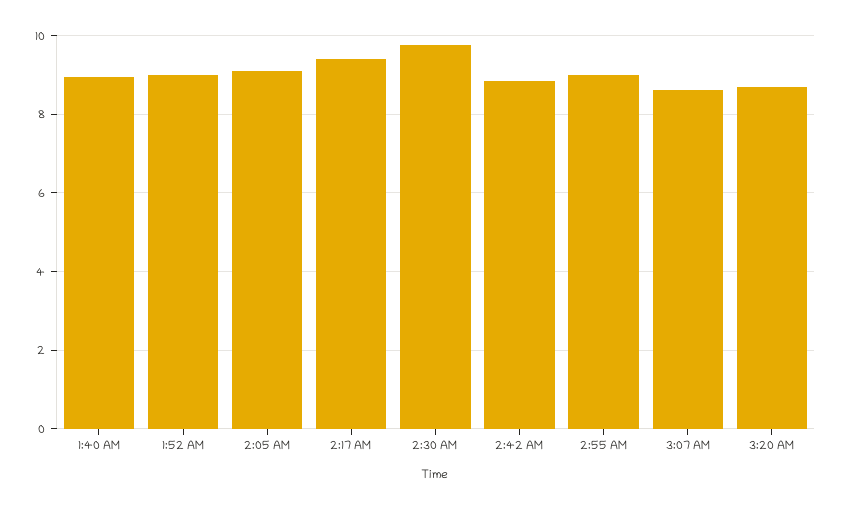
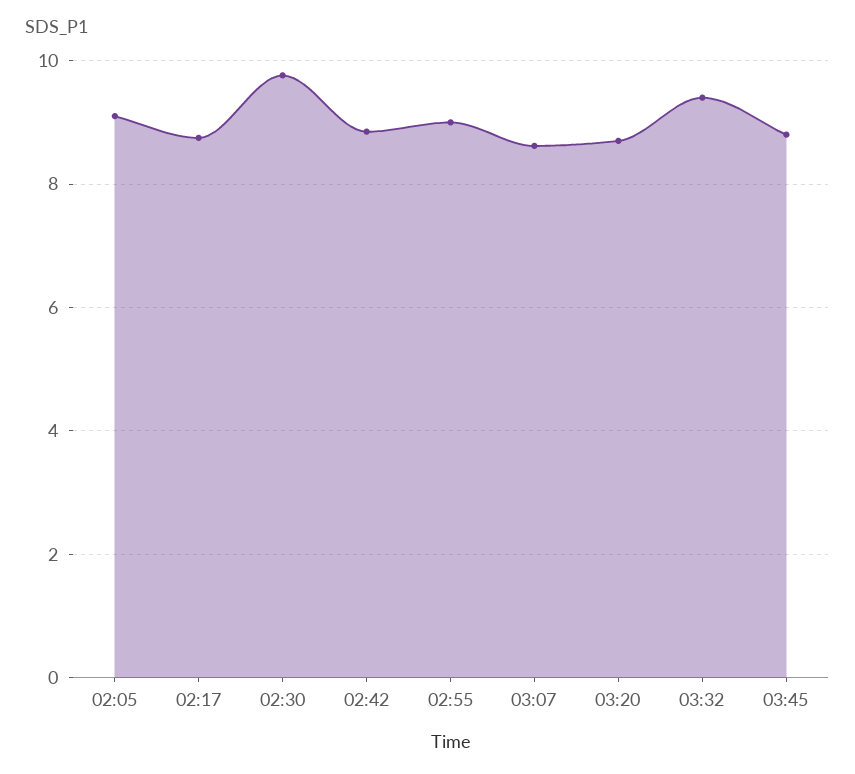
1:40 AM: 9 -> none
1:52 AM: 9 -> none
2:17 AM: 9.4 -> 8.8
03:32: none -> 9.4
03:45: none -> 8.8

